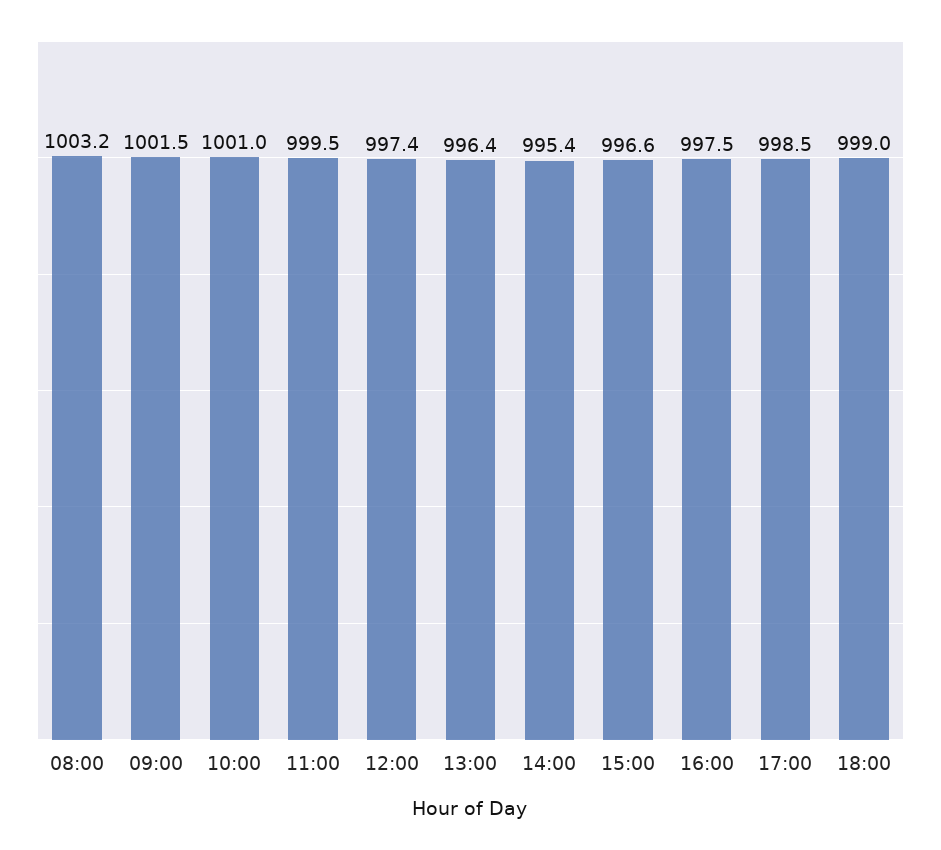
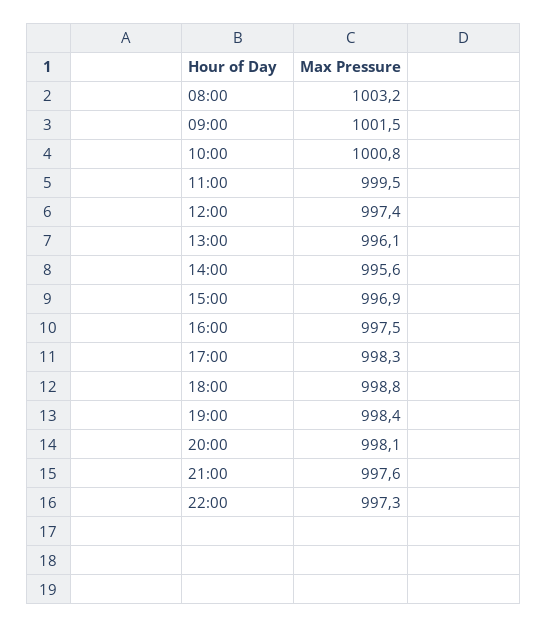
10:00: 1001 -> 1000.8
13:00: 996.4 -> 996.1
14:00: 995.4 -> 995.6
15:00: 996.6 -> 996.9
17:00: 998.5 -> 998.3
18:00: 999 -> 998.8
19:00: none -> 998.4
20:00: none -> 998.1
21:00: none -> 997.6
22:00: none -> 997.3

